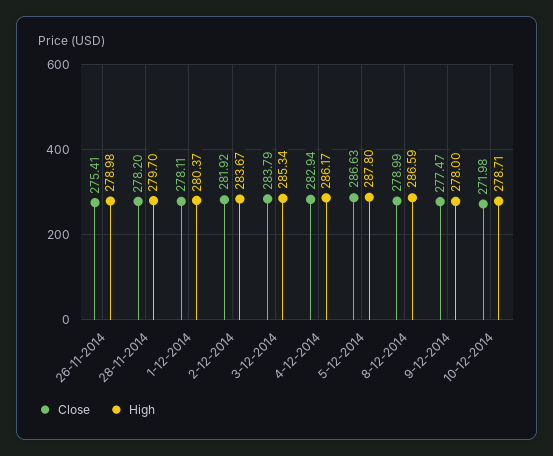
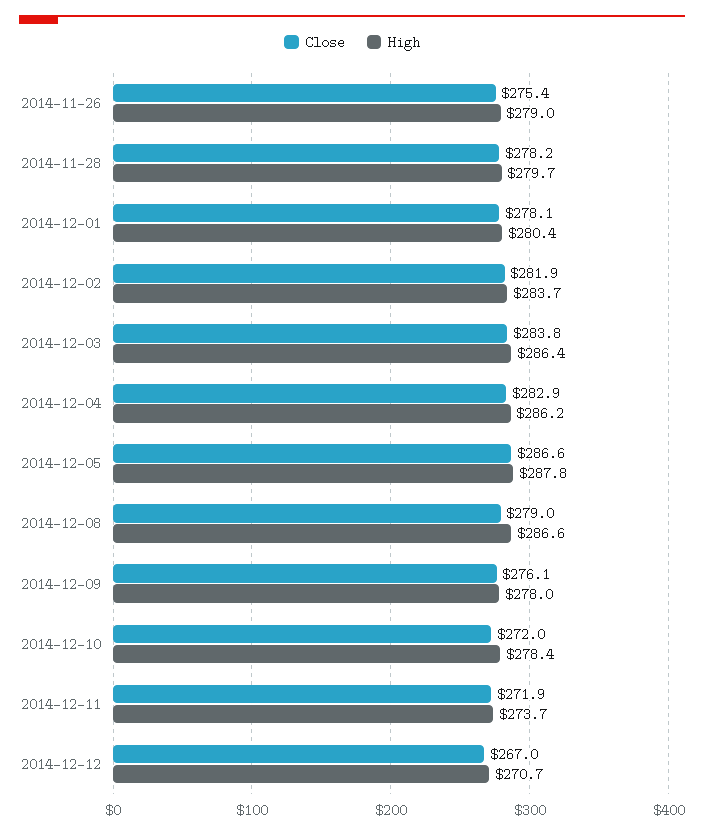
High, 3-12-2014: 285.34 -> 286.4
Close, 9-12-2014: 277.47 -> 276.1
High, 10-12-2014: 278.71 -> 278.4
Close, 2014-12-11: none -> 271.9
High, 2014-12-11: none -> 273.7
Close, 2014-12-12: none -> 267
High, 2014-12-12: none -> 270.7

